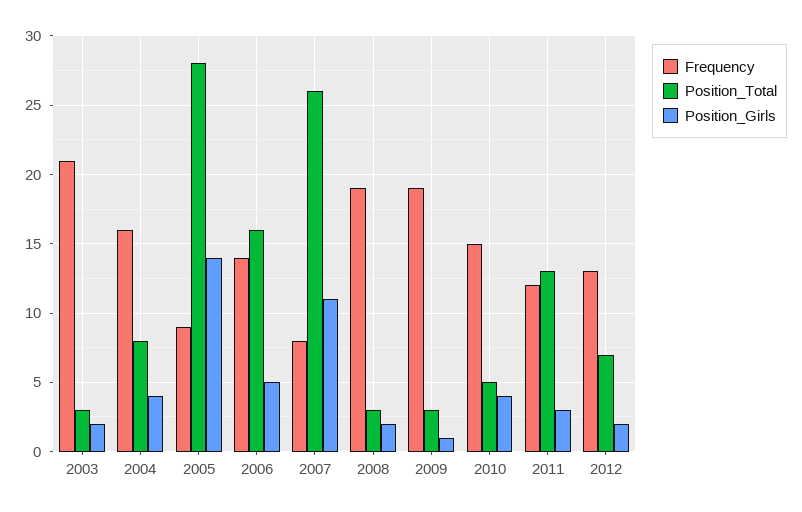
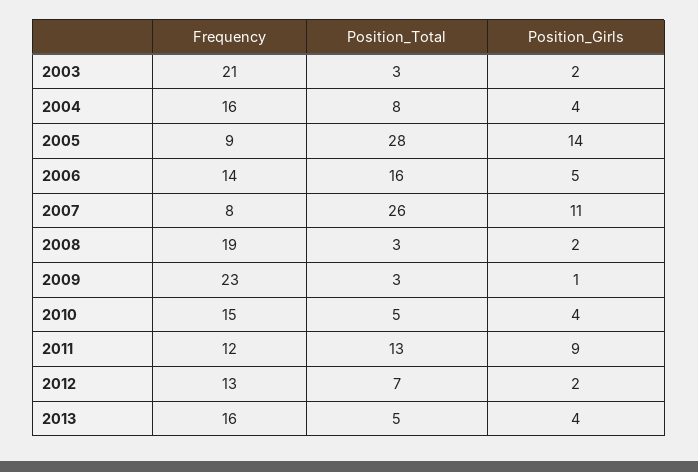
Frequency, 2009: 19 -> 23
Position_Girls, 2011: 3 -> 9
Frequency, 2013: none -> 16
Position_Total, 2013: none -> 5
Position_Girls, 2013: none -> 4

